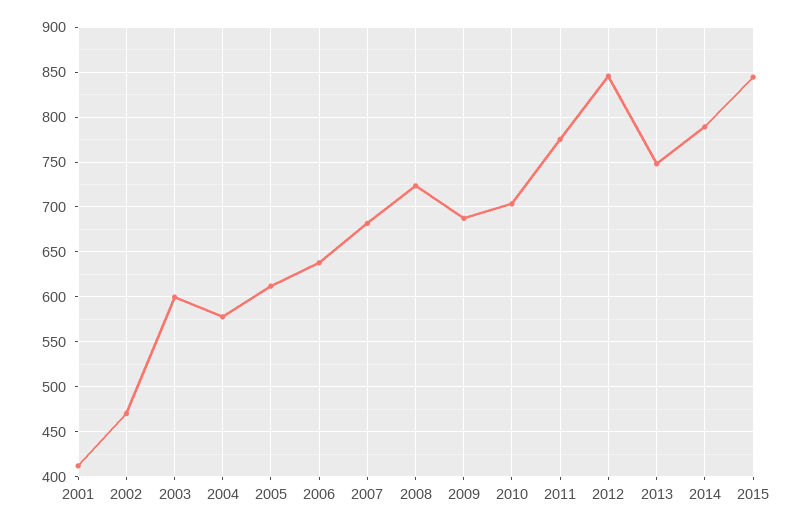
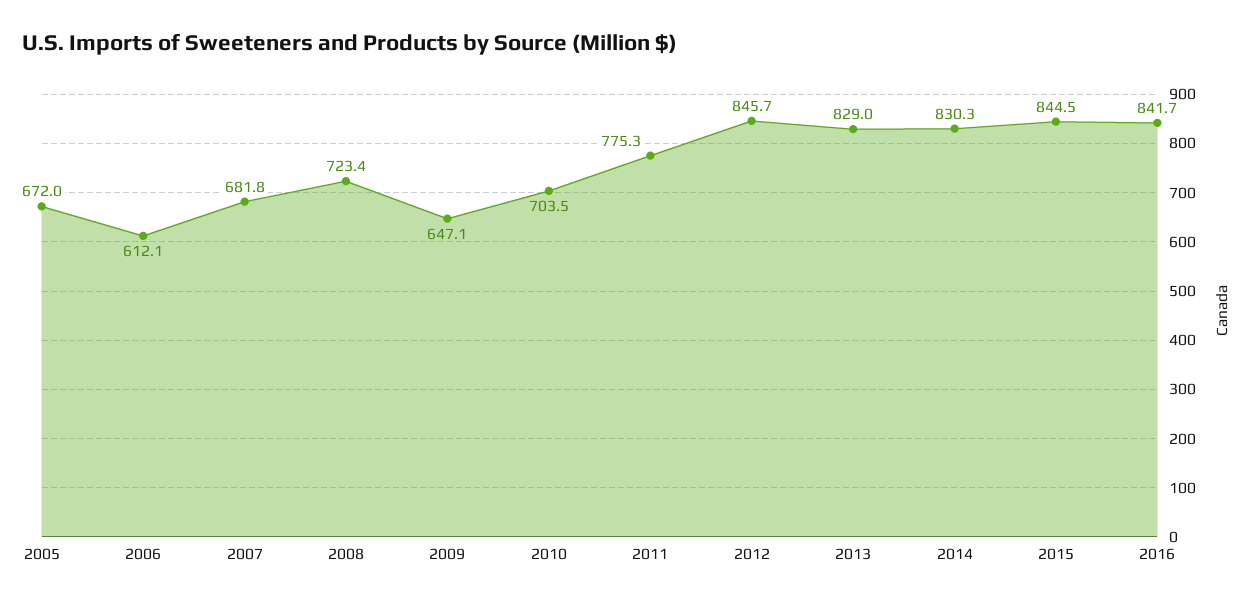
2001: 410 -> none
2002: 470 -> none
2003: 600 -> none
2004: 580 -> none
2005: 610 -> 672
2006: 640 -> 612.1
2009: 690 -> 647.1
2013: 750 -> 829
2014: 790 -> 830.3
2016: none -> 841.7

